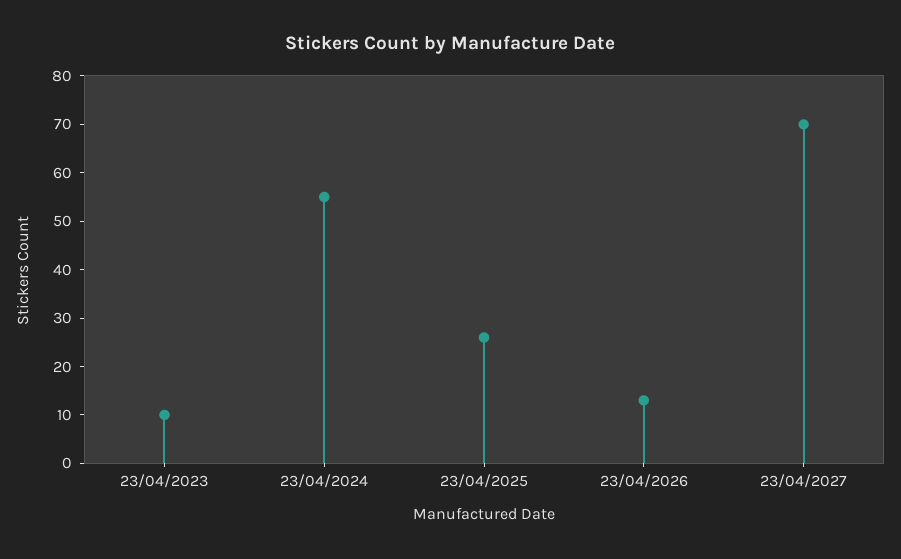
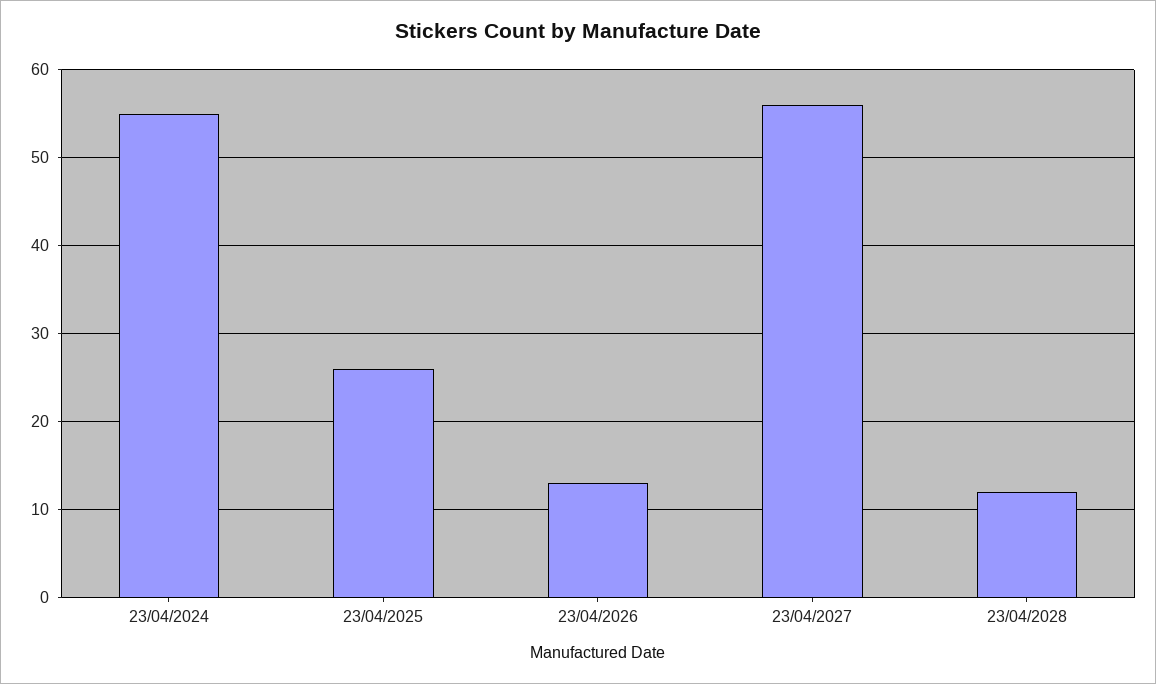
23/04/2023: 10 -> none
23/04/2027: 70 -> 56
23/04/2028: none -> 12

